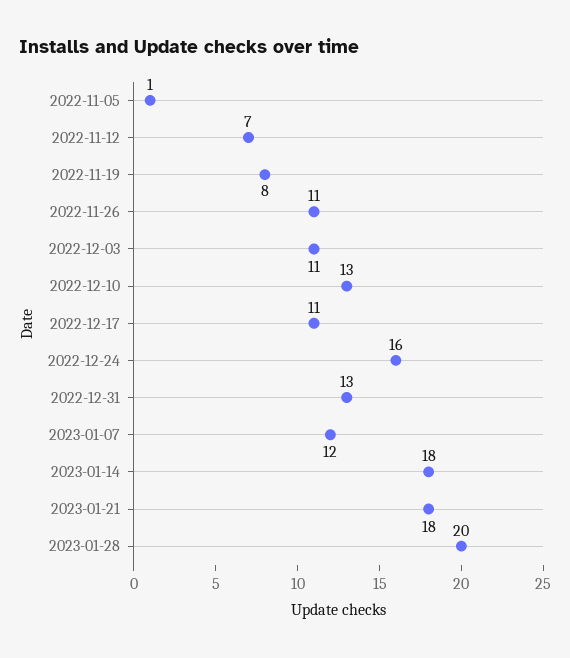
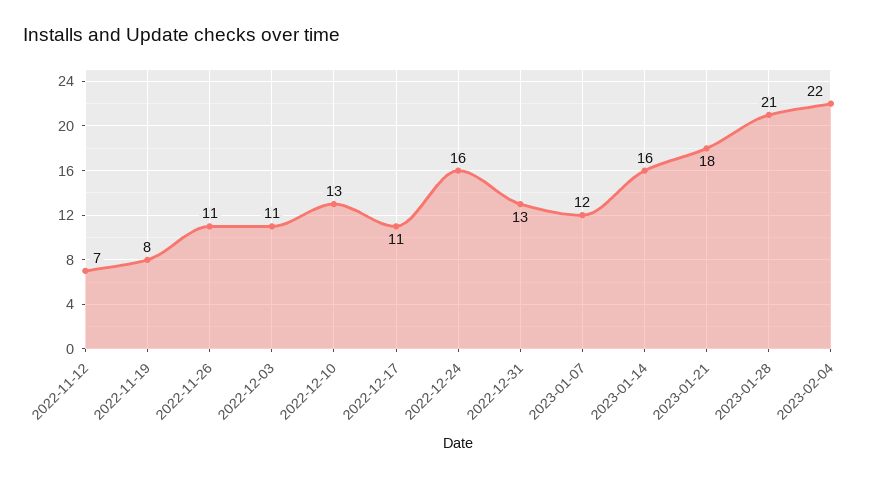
2022-11-05: 1 -> none
2023-01-14: 18 -> 16
2023-01-28: 20 -> 21
2023-02-04: none -> 22

